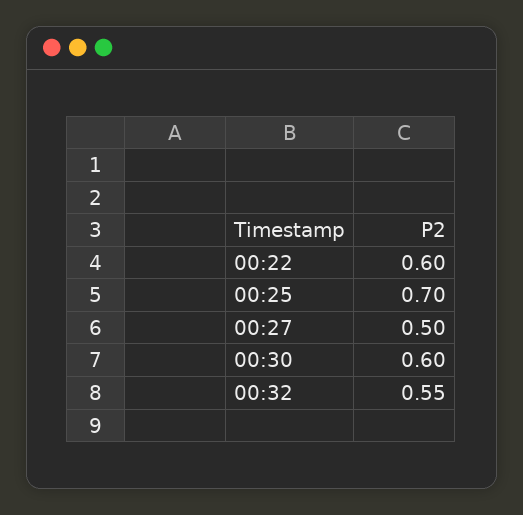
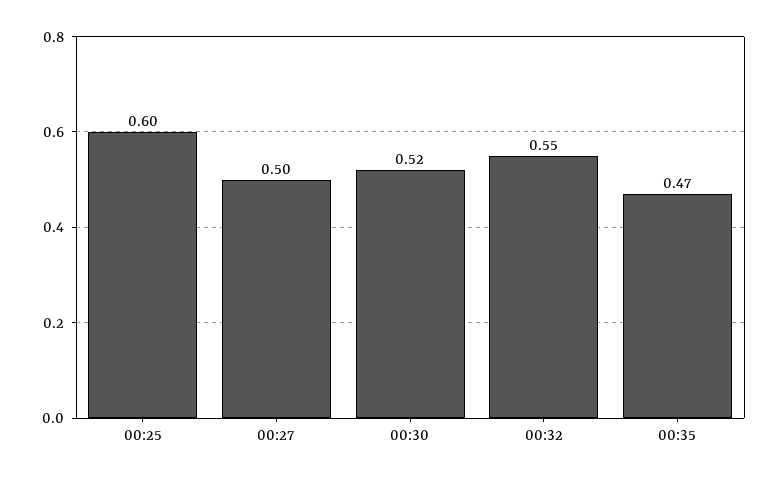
00:22: 0.6 -> none
00:25: 0.7 -> 0.6
00:30: 0.6 -> 0.52
00:35: none -> 0.47

